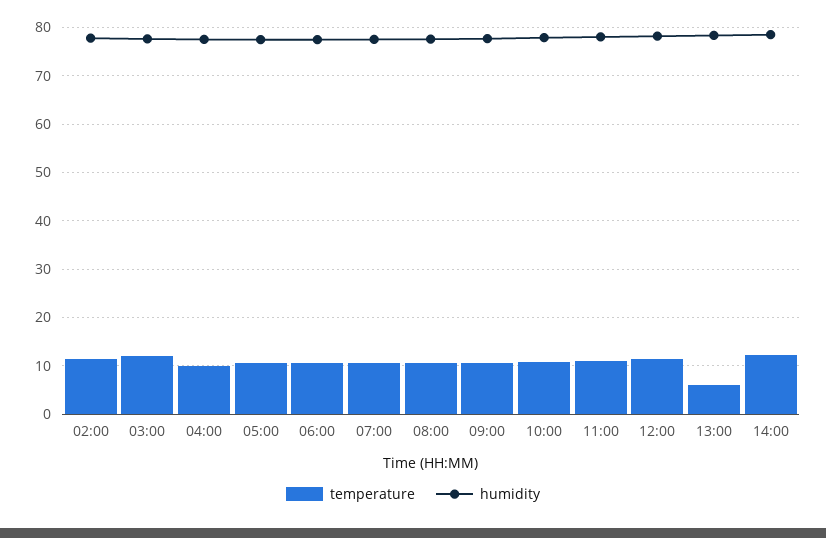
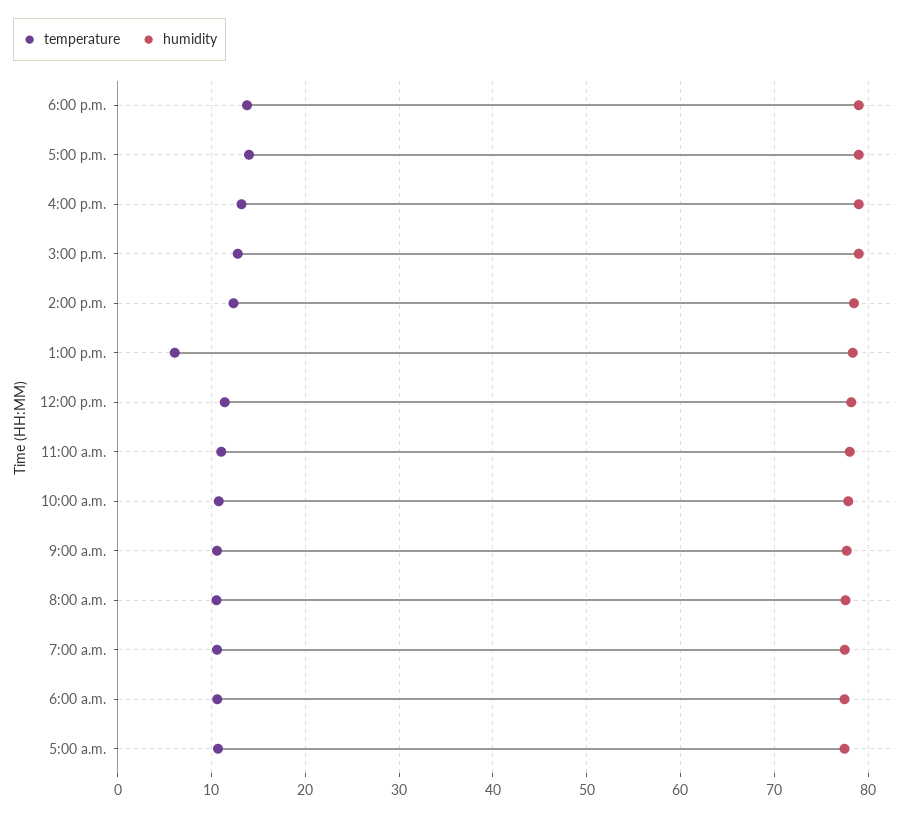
temperature, 02:00: 12 -> none
humidity, 02:00: 78 -> none
temperature, 03:00: 12 -> none
humidity, 03:00: 78 -> none
temperature, 04:00: 10 -> none
humidity, 04:00: 78 -> none
temperature, 6:00 p.m.: none -> 14
humidity, 6:00 p.m.: none -> 79
temperature, 5:00 p.m.: none -> 14
humidity, 5:00 p.m.: none -> 79
temperature, 4:00 p.m.: none -> 13
humidity, 4:00 p.m.: none -> 79
temperature, 3:00 p.m.: none -> 13
humidity, 3:00 p.m.: none -> 79

